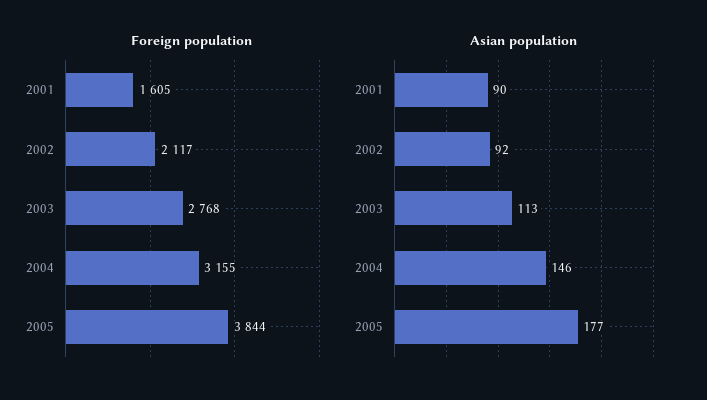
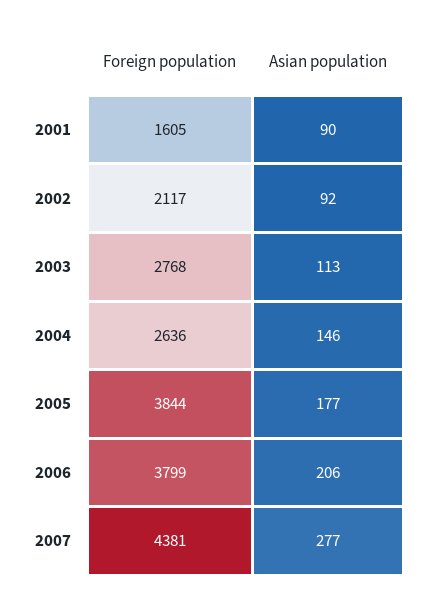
Foreign population, 2004: 3155 -> 2636
Foreign population, 2006: none -> 3799
Asian population, 2006: none -> 206
Foreign population, 2007: none -> 4381
Asian population, 2007: none -> 277

